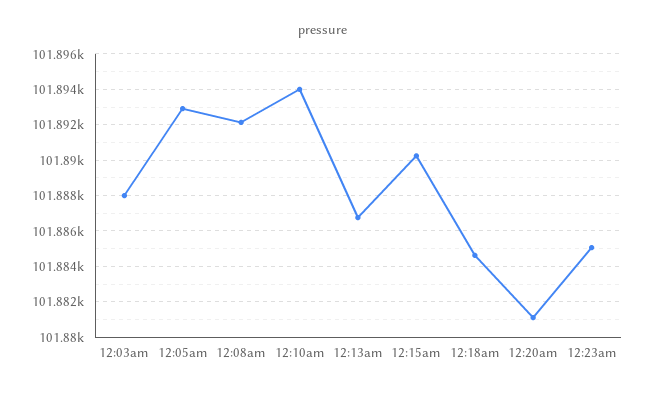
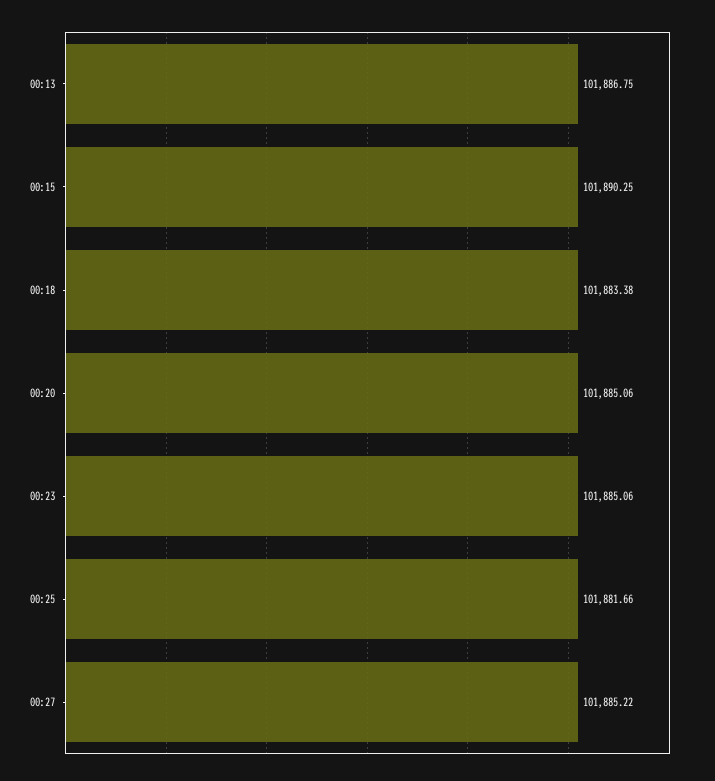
12:03am: 101888 -> none
12:05am: 101893 -> none
12:08am: 101892 -> none
12:10am: 101894 -> none
12:18am: 101884.5 -> 101883.38
12:20am: 101881 -> 101885.06
00:25: none -> 101881.66
00:27: none -> 101885.22

